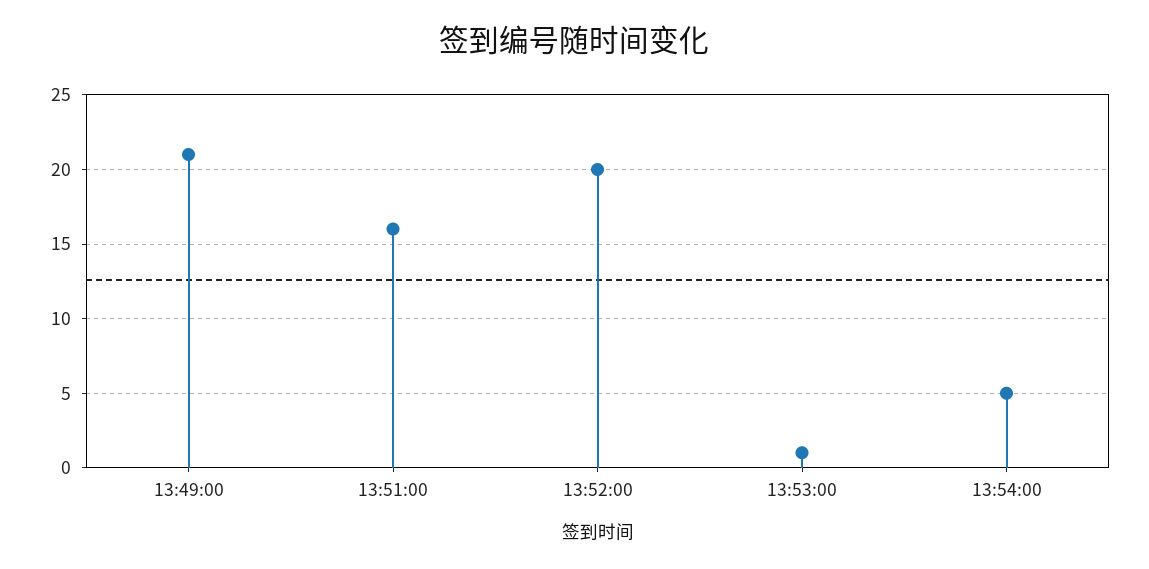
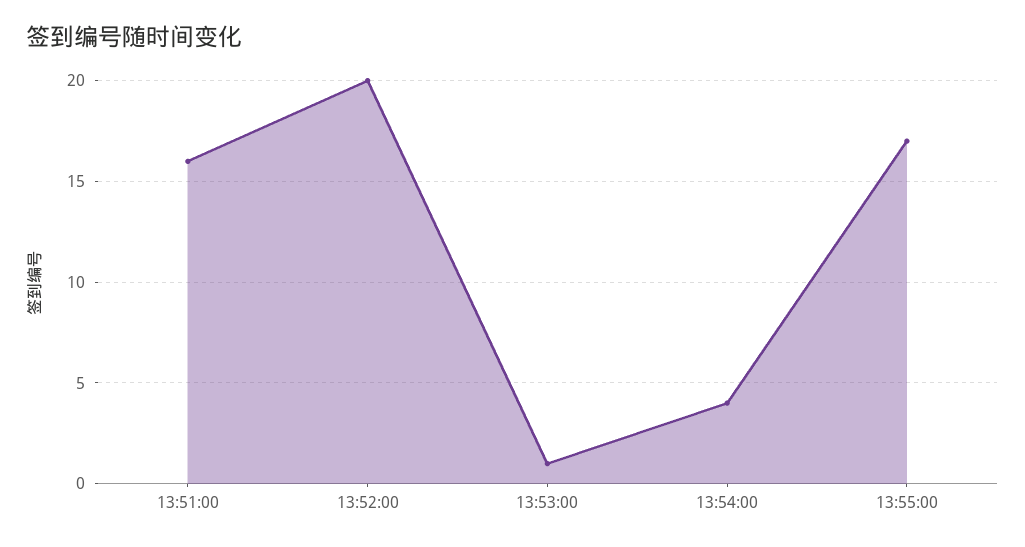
13:49:00: 21 -> none
13:54:00: 5 -> 4
13:55:00: none -> 17

